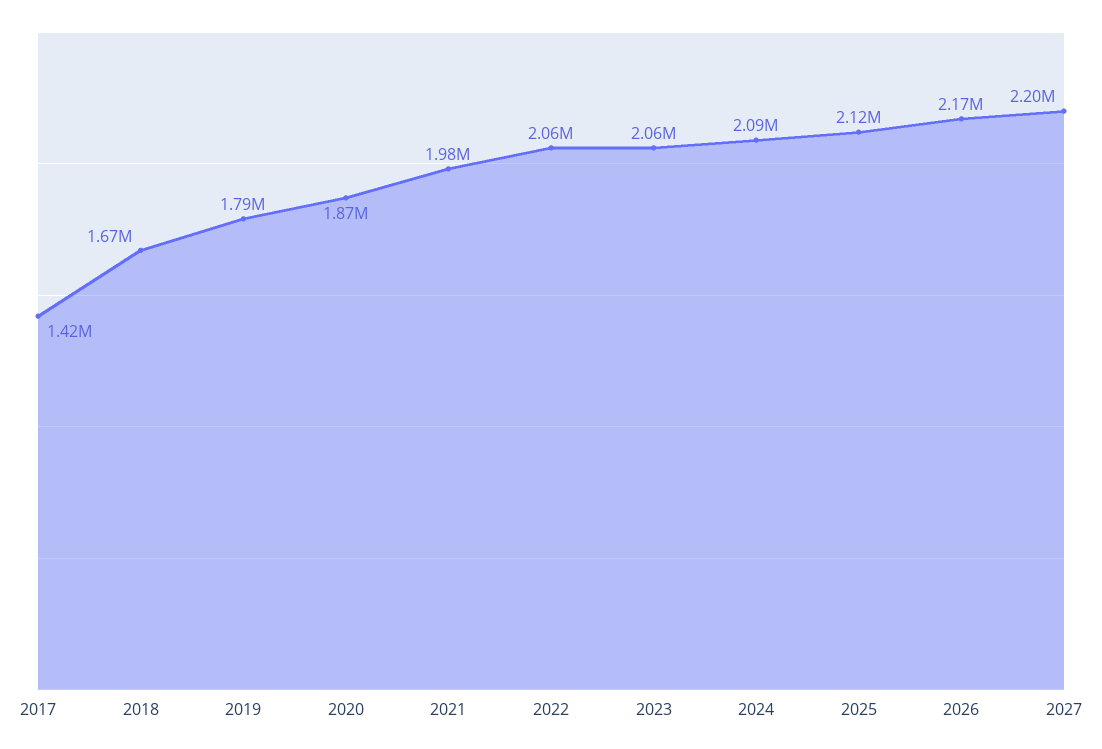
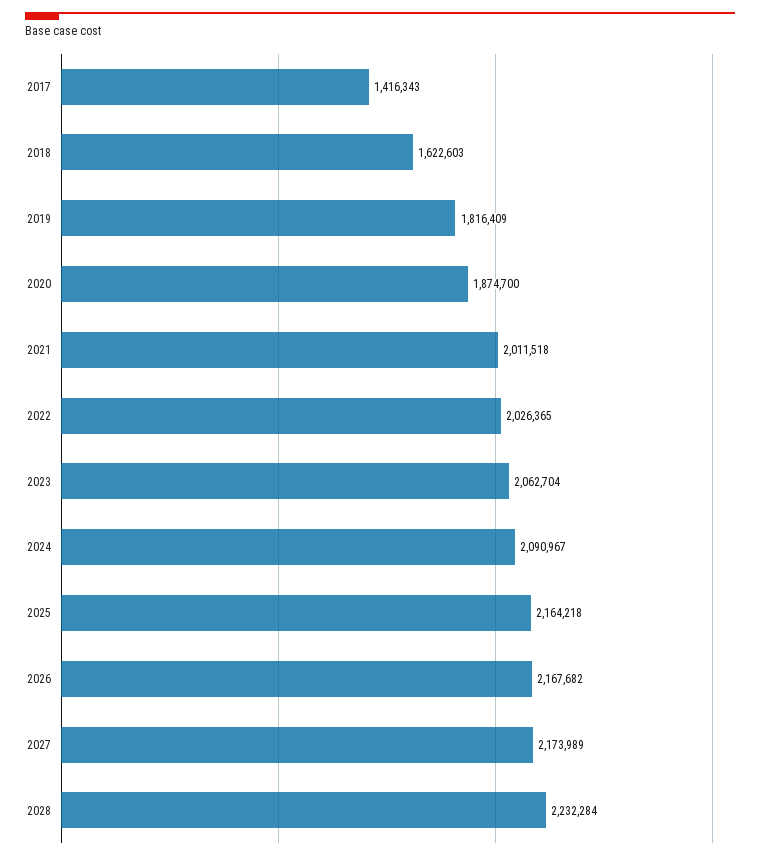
2018: 1670000 -> 1622603
2019: 1790000 -> 1816409
2021: 1980000 -> 2011518
2022: 2060000 -> 2026365
2025: 2120000 -> 2164218
2027: 2200000 -> 2173989
2028: none -> 2232284

